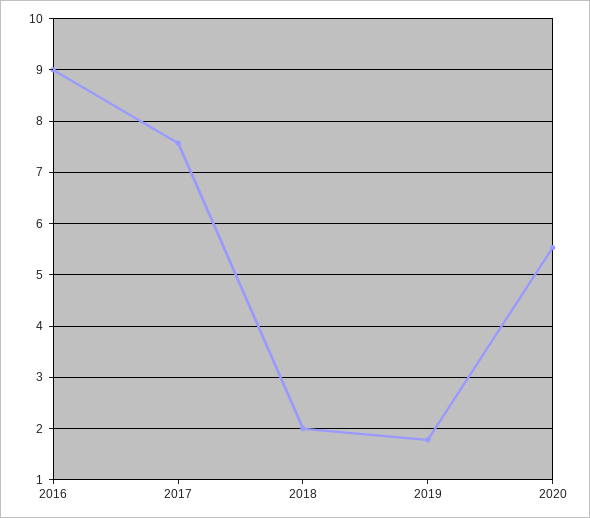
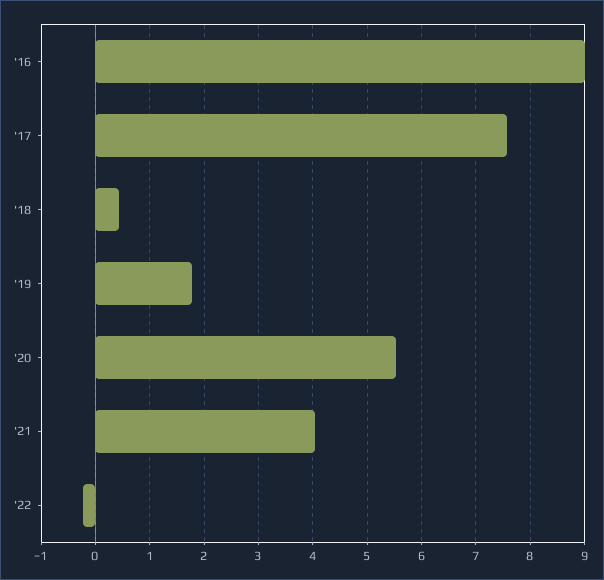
2018: 2 -> 0.4
'21: none -> 4
'22: none -> -0.2

